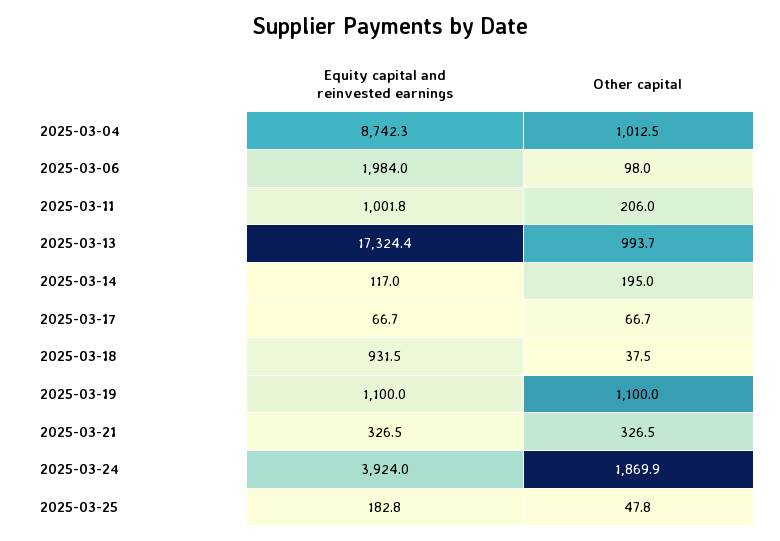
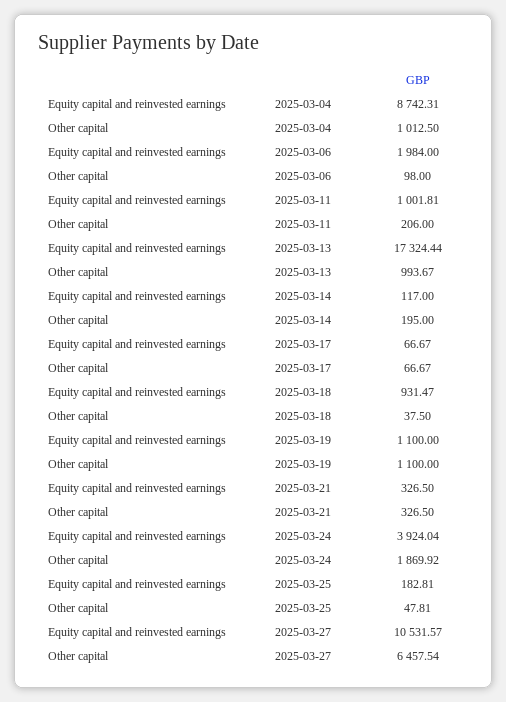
Equity capital and reinvested earnings, 2025-03-27: none -> 10531.57
Other capital, 2025-03-27: none -> 6457.54

